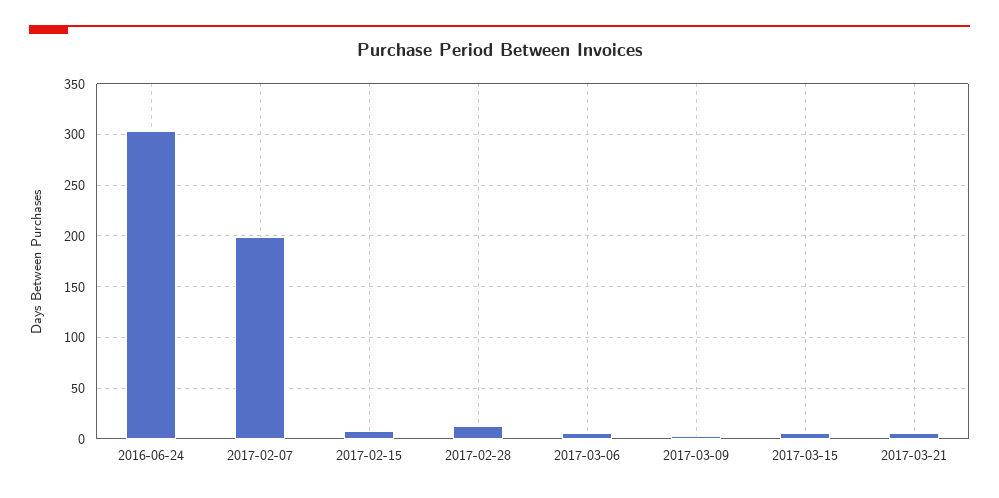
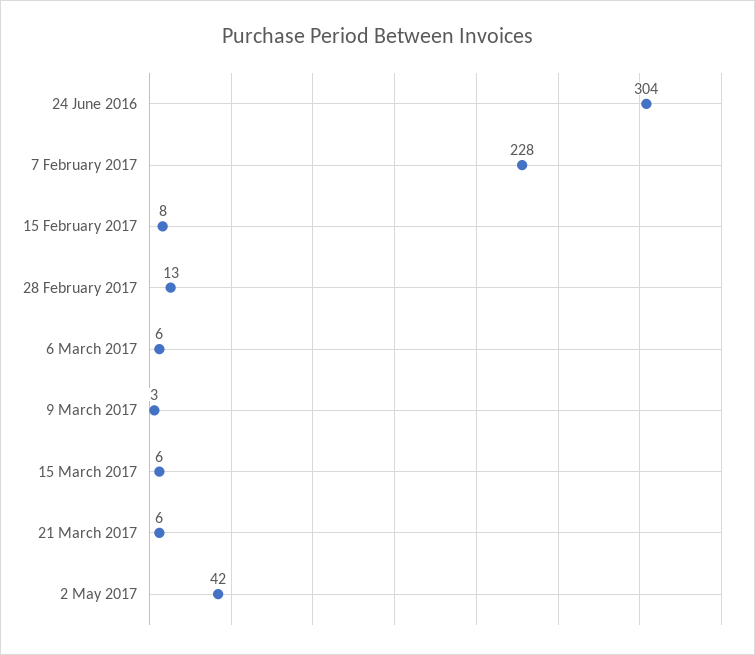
2017-02-07: 200 -> 228
2 May 2017: none -> 42

